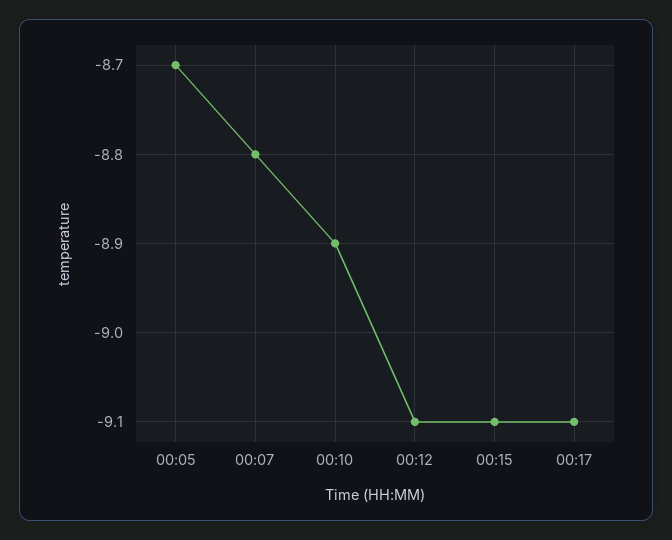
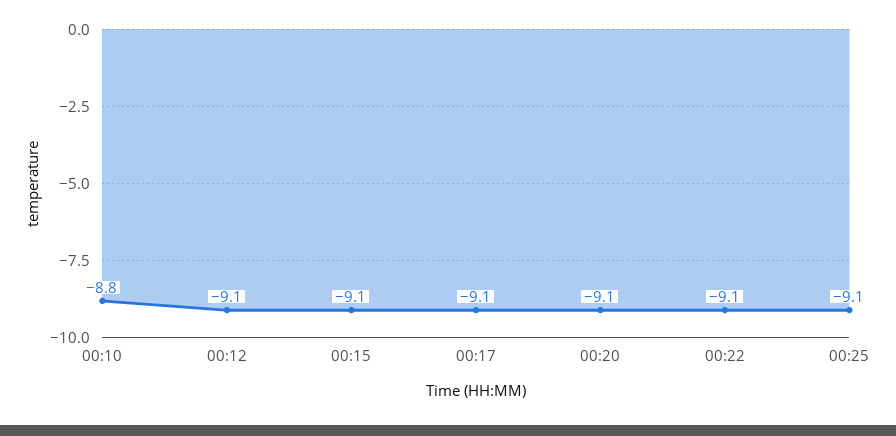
00:05: -8.7 -> none
00:07: -8.8 -> none
00:10: -8.9 -> -8.8
00:20: none -> -9.1
00:22: none -> -9.1
00:25: none -> -9.1

